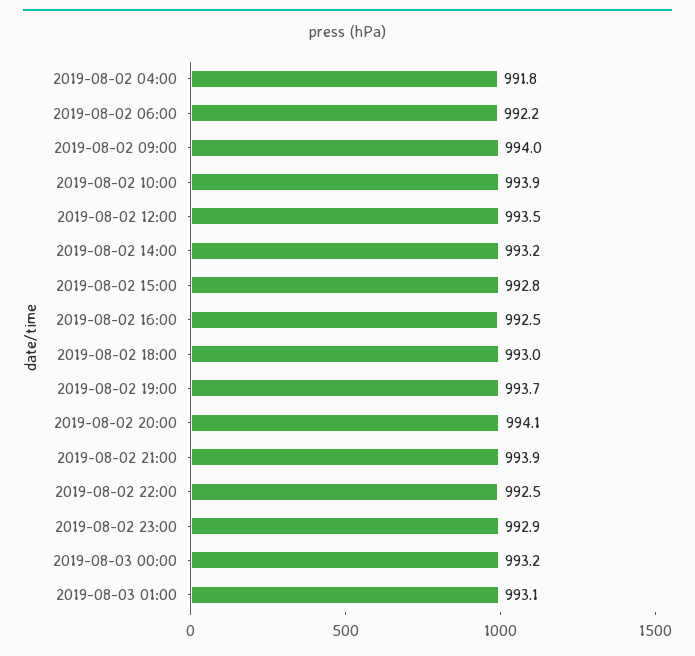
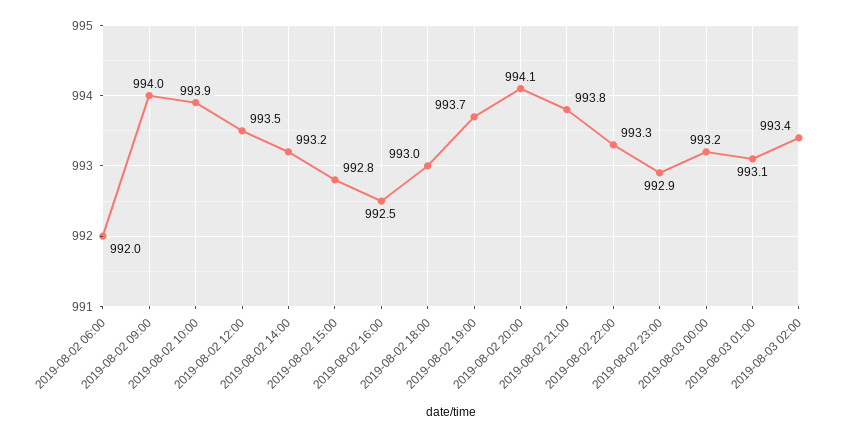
2019-08-02 04:00: 991.8 -> none
2019-08-02 06:00: 992.2 -> 992
2019-08-02 21:00: 993.9 -> 993.8
2019-08-02 22:00: 992.5 -> 993.3
2019-08-03 02:00: none -> 993.4

